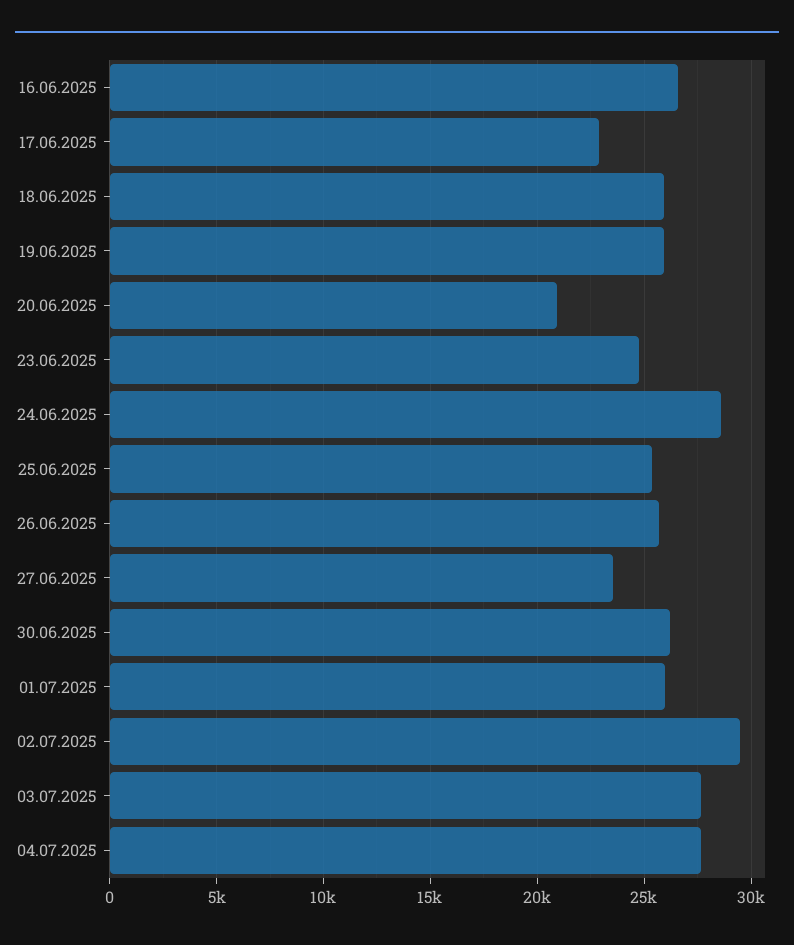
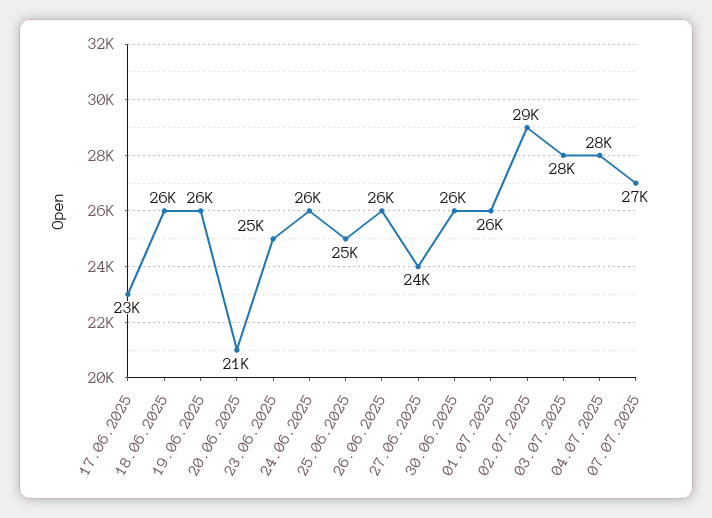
16.06.2025: 26500 -> none
24.06.2025: 28500 -> 26000
07.07.2025: none -> 27000

